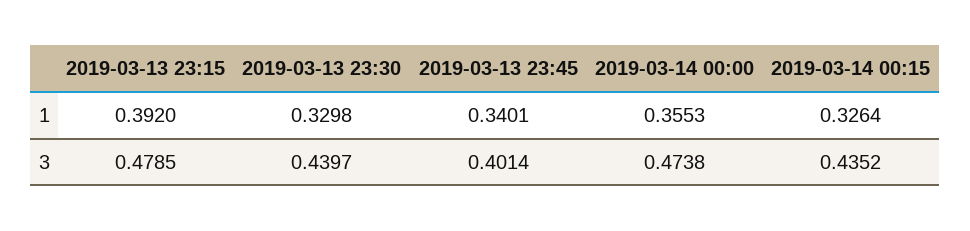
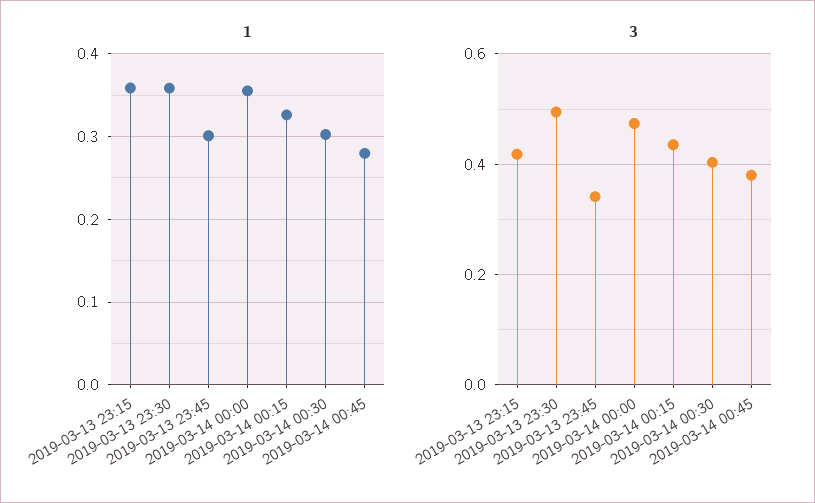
1, 2019-03-13 23:15: 0.392 -> 0.36
1, 2019-03-13 23:30: 0.3298 -> 0.36
1, 2019-03-13 23:45: 0.3401 -> 0.3
3, 2019-03-13 23:15: 0.4785 -> 0.42
3, 2019-03-13 23:30: 0.4397 -> 0.5
3, 2019-03-13 23:45: 0.4014 -> 0.34
1, 2019-03-14 00:30: none -> 0.3
1, 2019-03-14 00:45: none -> 0.28
3, 2019-03-14 00:30: none -> 0.4
3, 2019-03-14 00:45: none -> 0.38

